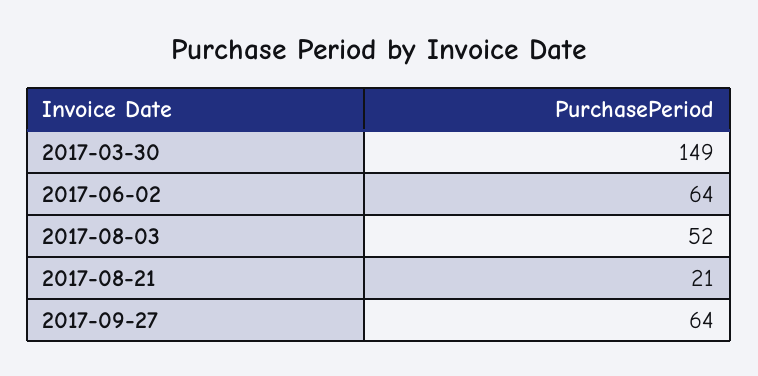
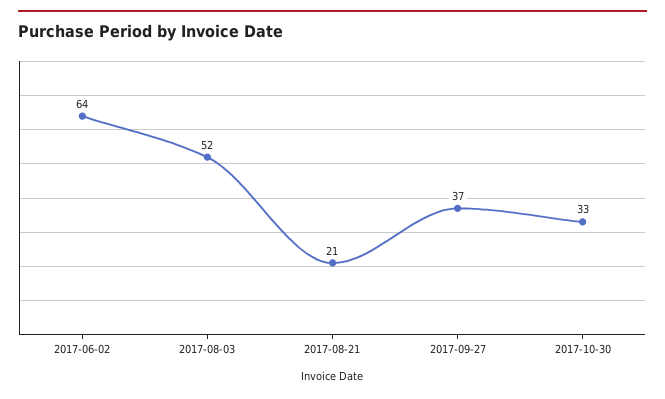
2017-03-30: 149 -> none
2017-09-27: 64 -> 37
2017-10-30: none -> 33

